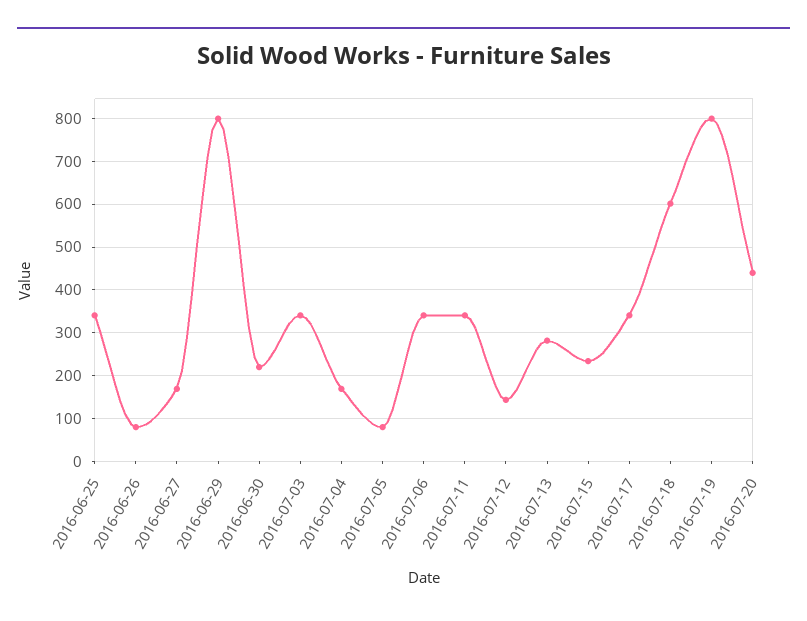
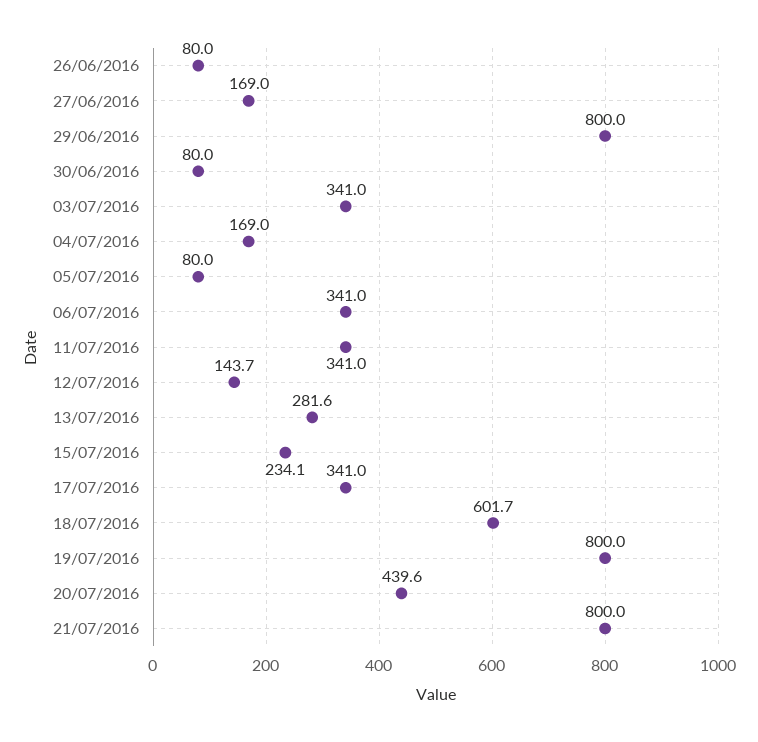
2016-06-25: 340 -> none
2016-06-30: 220 -> 80
21/07/2016: none -> 800

